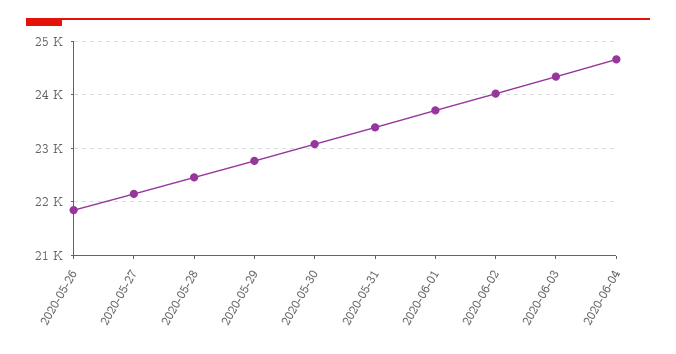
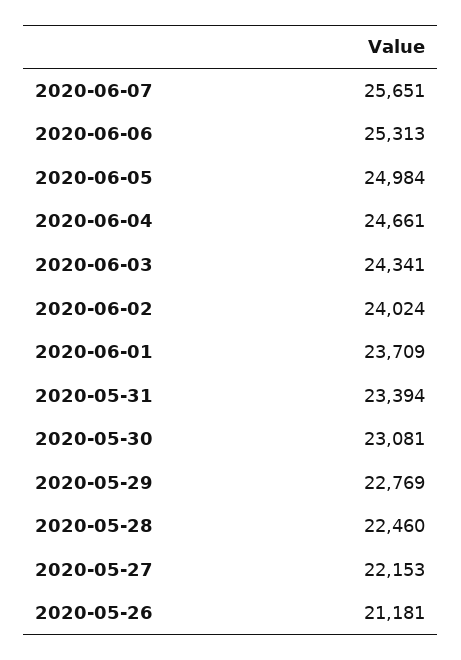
2020-05-26: 21800 -> 21181
2020-06-07: none -> 25651
2020-06-06: none -> 25313
2020-06-05: none -> 24984

